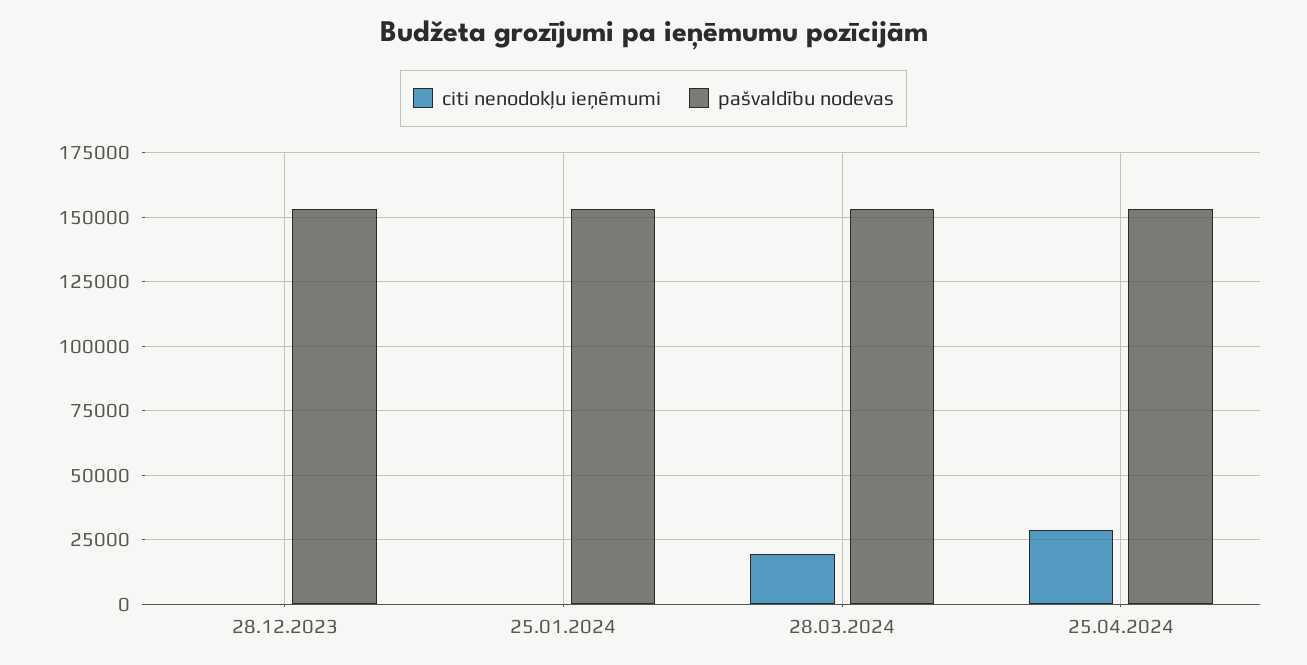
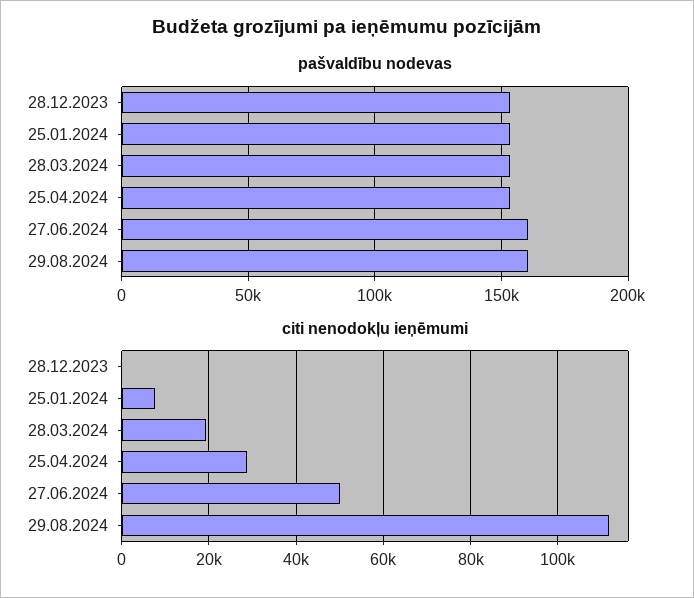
citi nenodokļu ieņēmumi, 25.01.2024: 0 -> 8000
pašvaldību nodevas, 27.06.2024: none -> 160000
pašvaldību nodevas, 29.08.2024: none -> 160000
citi nenodokļu ieņēmumi, 27.06.2024: none -> 50000
citi nenodokļu ieņēmumi, 29.08.2024: none -> 112000

